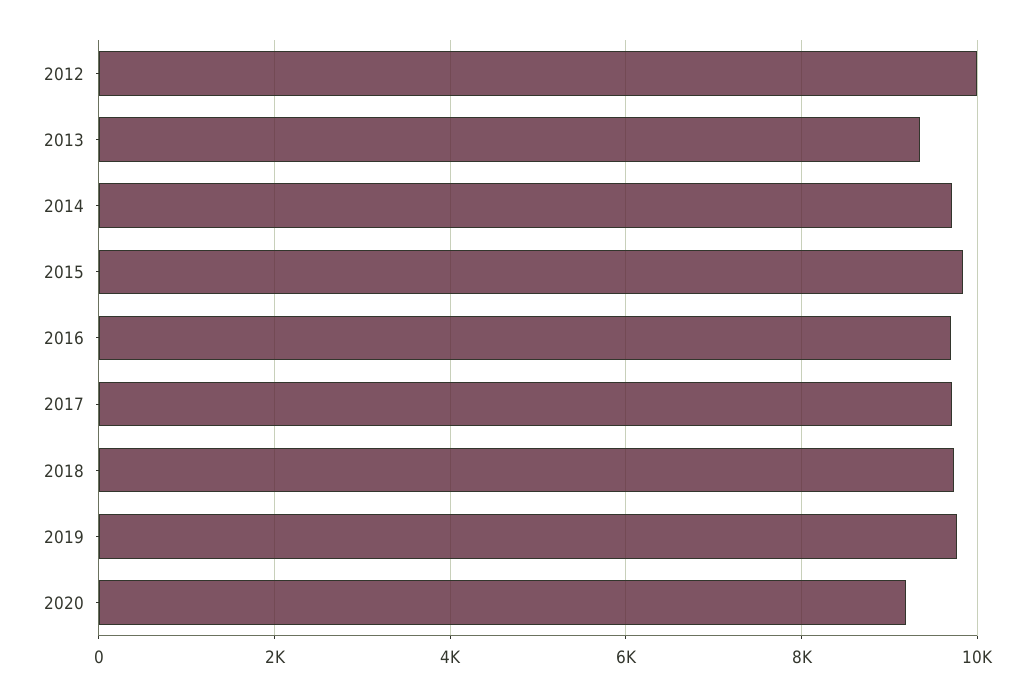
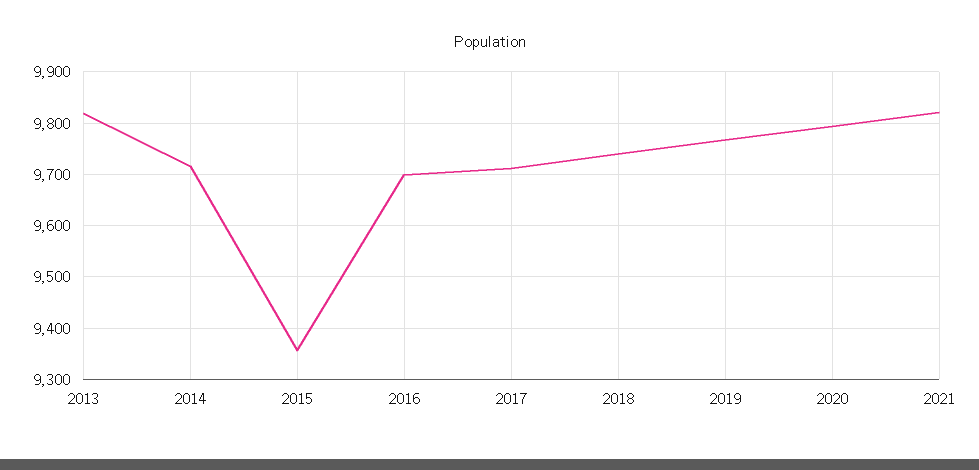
2012: 10000 -> none
2013: 9400 -> 9820
2015: 9800 -> 9360
2020: 9200 -> 9800
2021: none -> 9820

